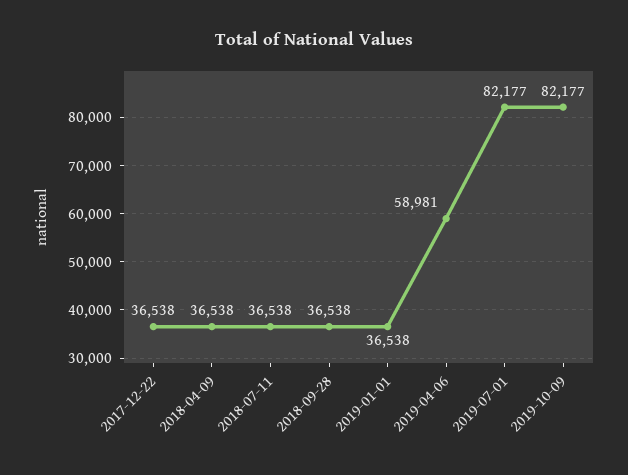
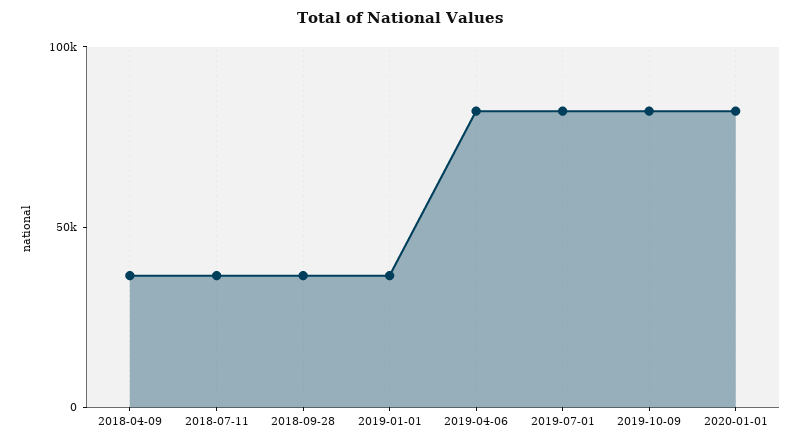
2017-12-22: 36538 -> none
2019-04-06: 58981 -> 80000
2020-01-01: none -> 80000

